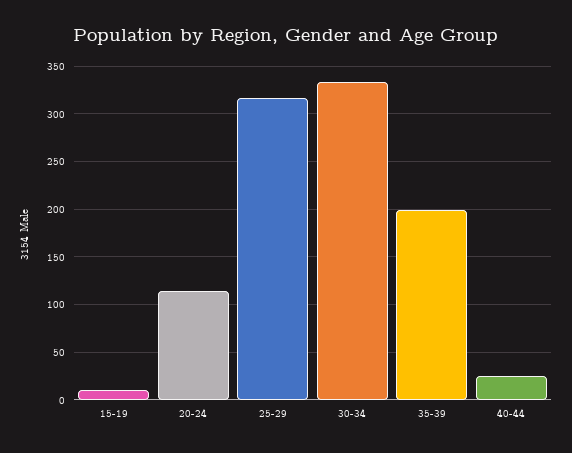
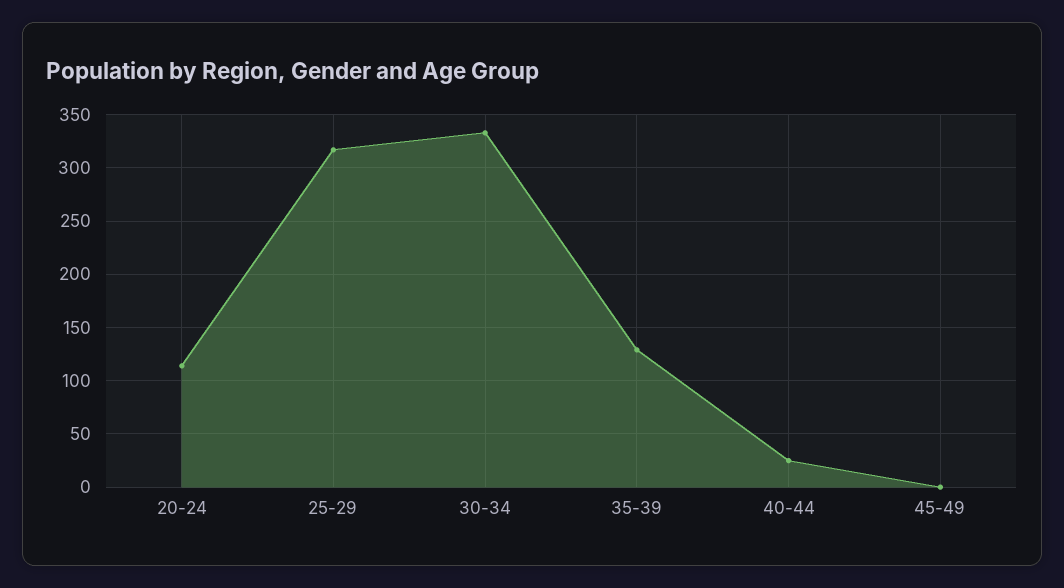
15-19: 10 -> none
35-39: 200 -> 130
45-49: none -> 0

